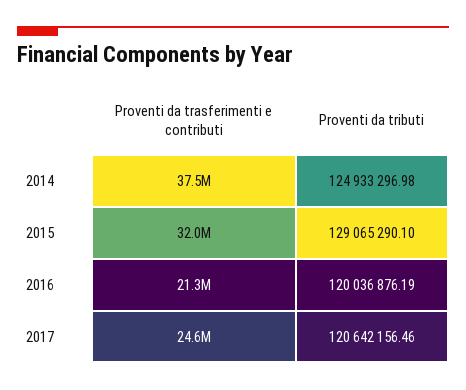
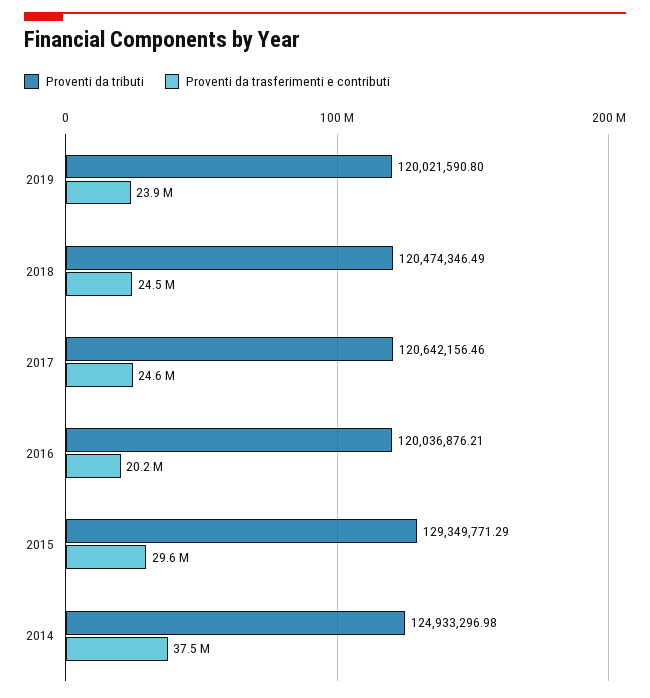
Proventi da trasferimenti e contributi, 2015: 32000000 -> 29600000
Proventi da tributi, 2015: 129065290.1 -> 129349771.29
Proventi da trasferimenti e contributi, 2016: 21300000 -> 20200000
Proventi da tributi, 2016: 120036876.19 -> 120036876.21
Proventi da tributi, 2019: none -> 120021590.8
Proventi da trasferimenti e contributi, 2019: none -> 23900000
Proventi da tributi, 2018: none -> 120474346.49
Proventi da trasferimenti e contributi, 2018: none -> 24500000

